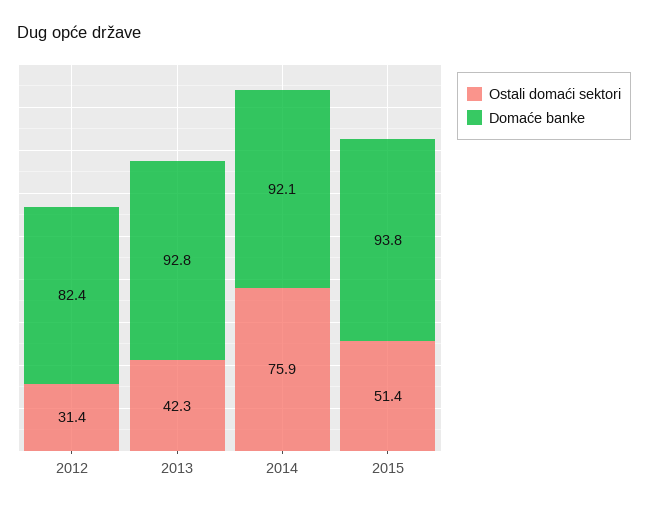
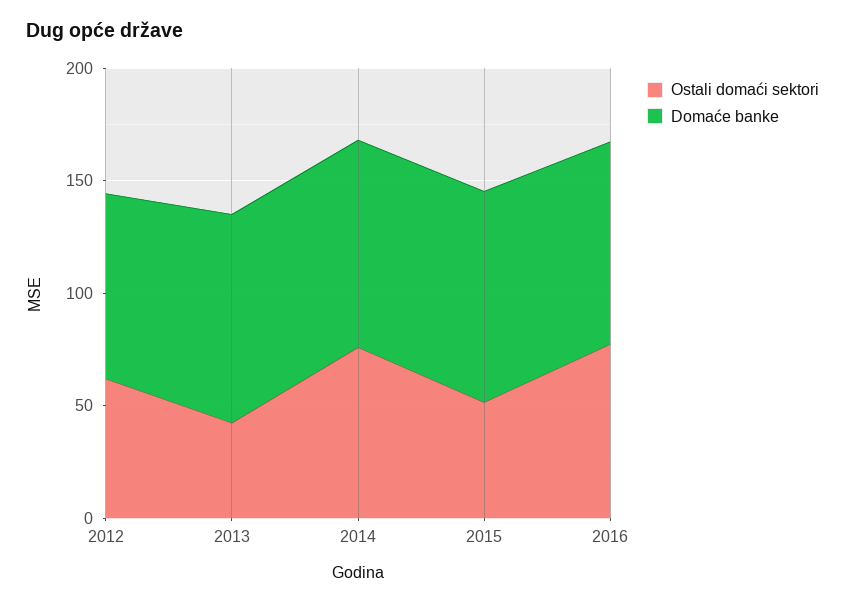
Ostali domaći sektori, 2012: 31.4 -> 60
Ostali domaći sektori, 2016: none -> 80
Domaće banke, 2016: none -> 90

